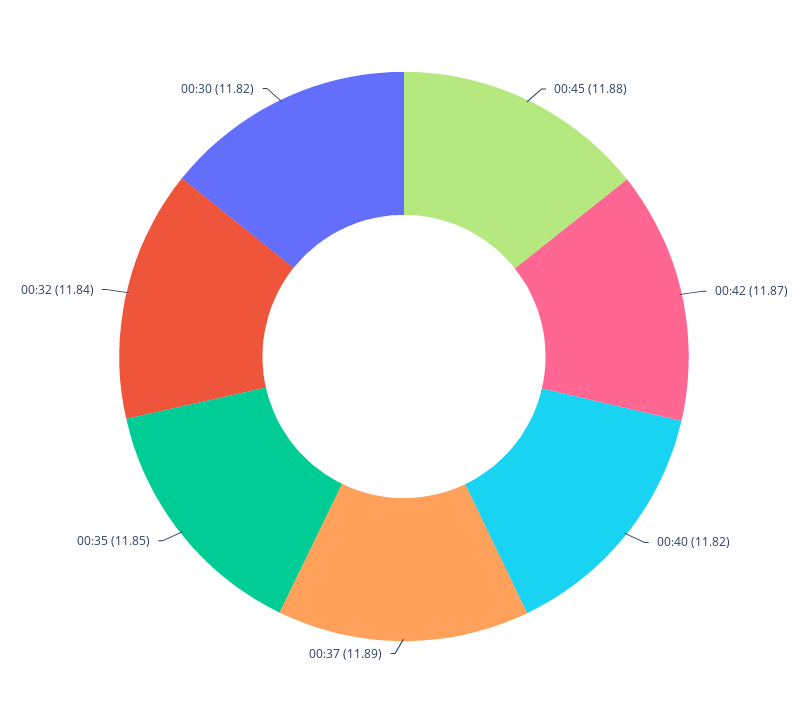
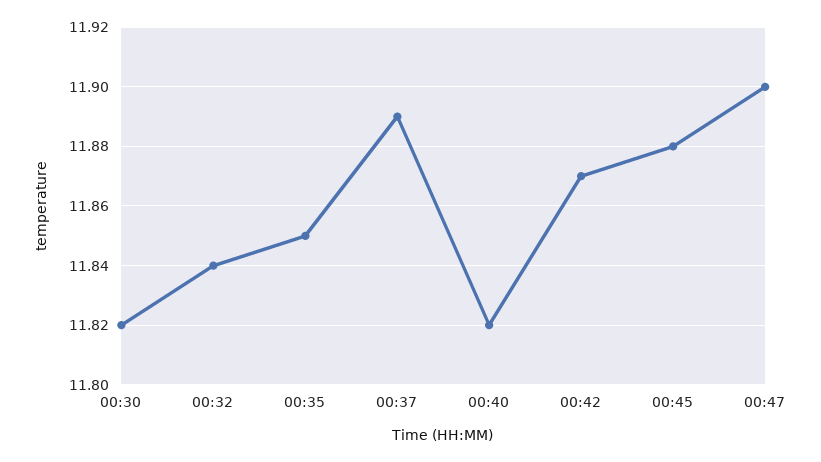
00:47: none -> 11.9

